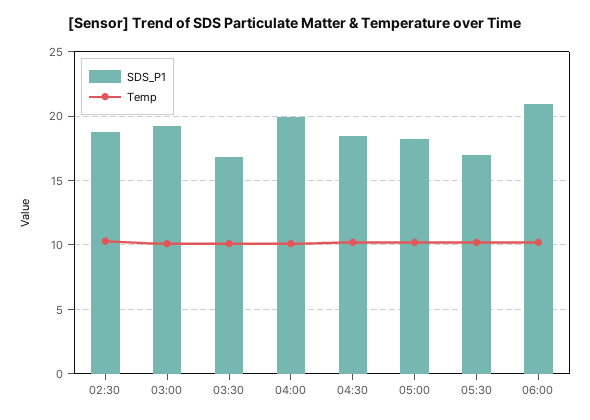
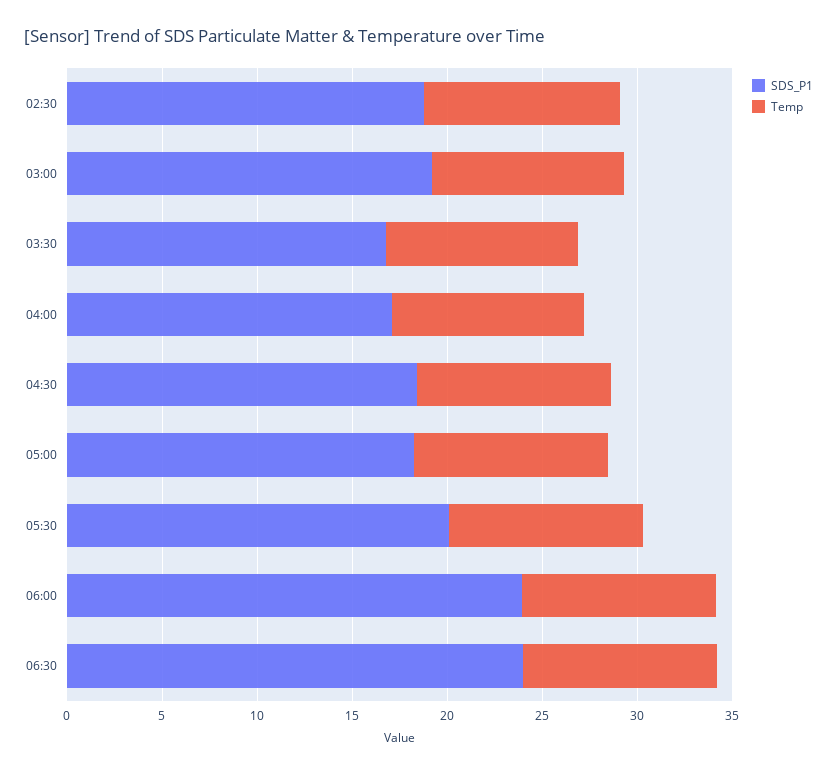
SDS_P1, 04:00: 20 -> 17
SDS_P1, 05:30: 17 -> 20
SDS_P1, 06:00: 21 -> 24
SDS_P1, 06:30: none -> 24
Temp, 06:30: none -> 10

